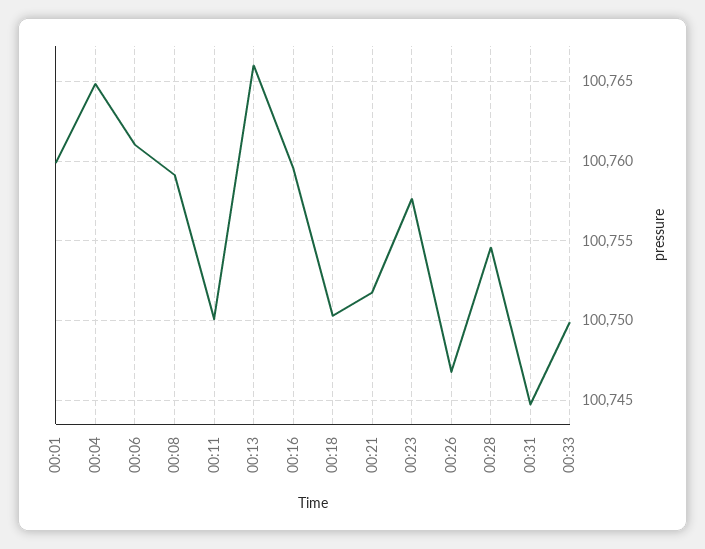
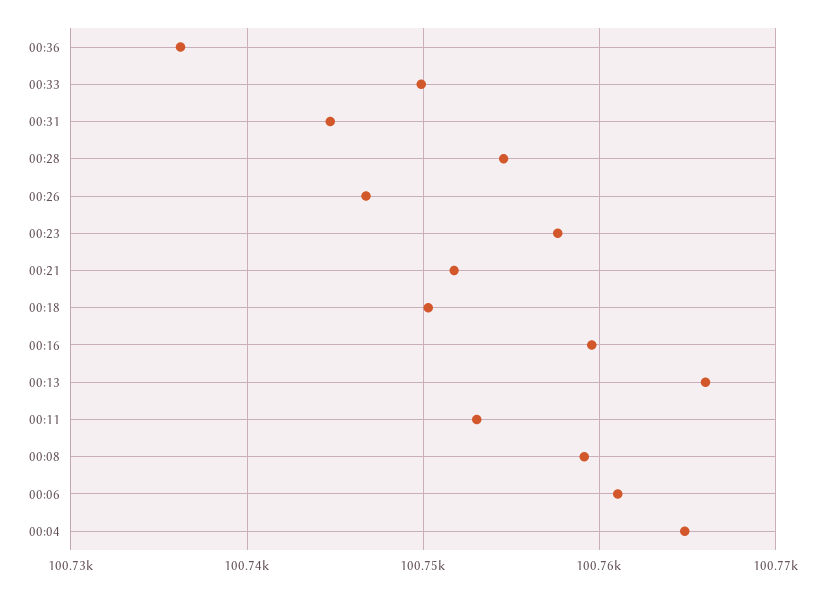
00:01: 100760 -> none
00:11: 100750 -> 100753
00:36: none -> 100736

